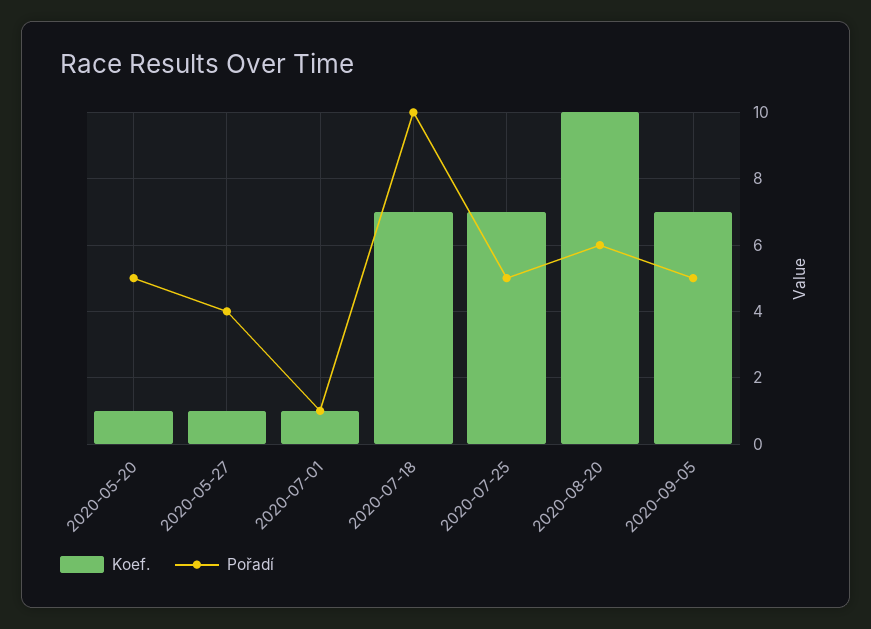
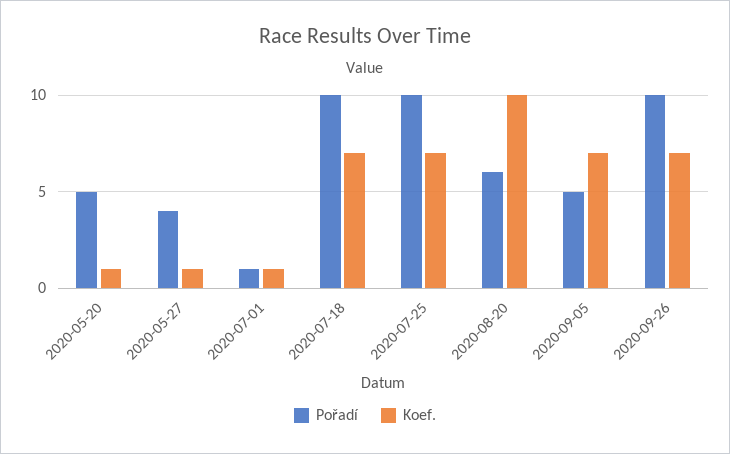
Pořadí, 2020-07-25: 5 -> 10
Pořadí, 2020-09-26: none -> 10
Koef., 2020-09-26: none -> 7

